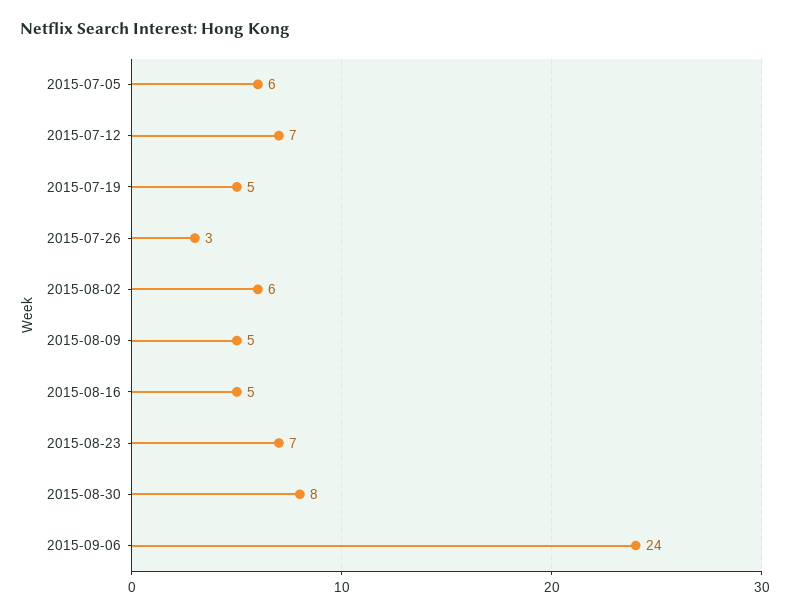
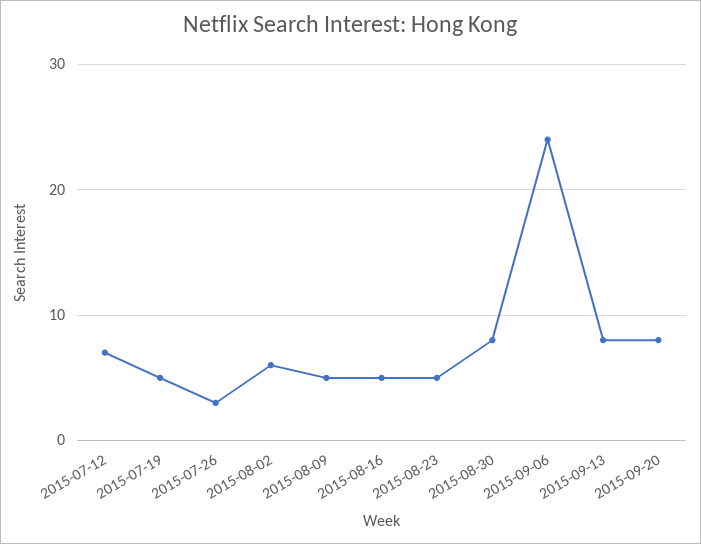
2015-07-05: 6 -> none
2015-08-23: 7 -> 5
2015-09-13: none -> 8
2015-09-20: none -> 8

